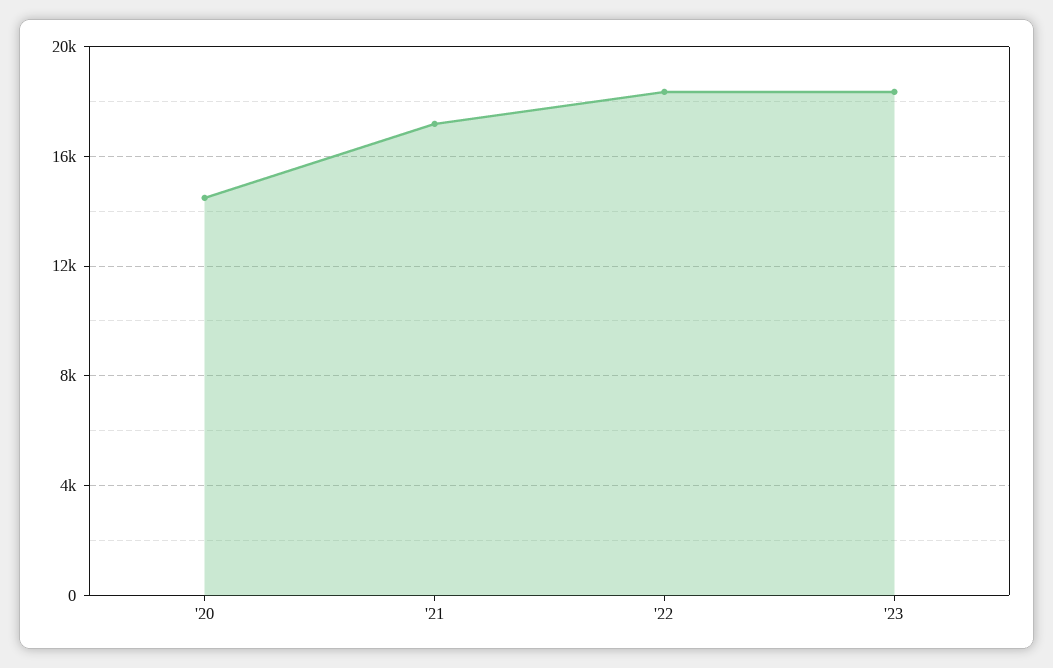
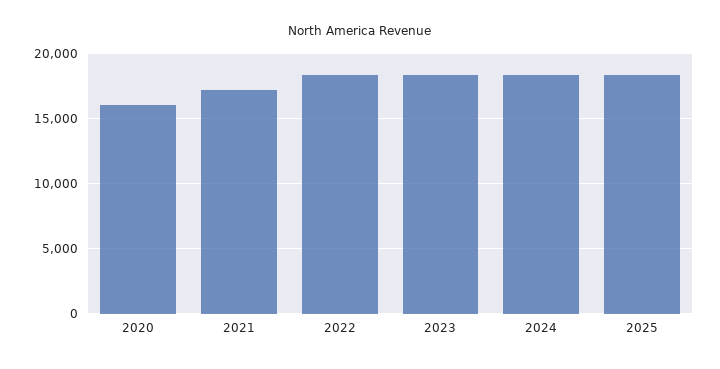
'20: 14500 -> 16000
2024: none -> 18500
2025: none -> 18500

